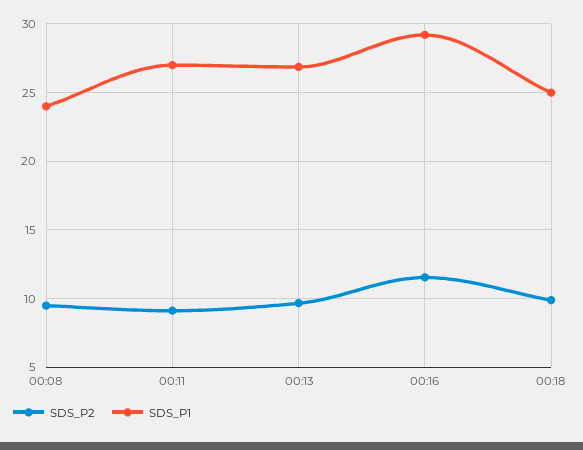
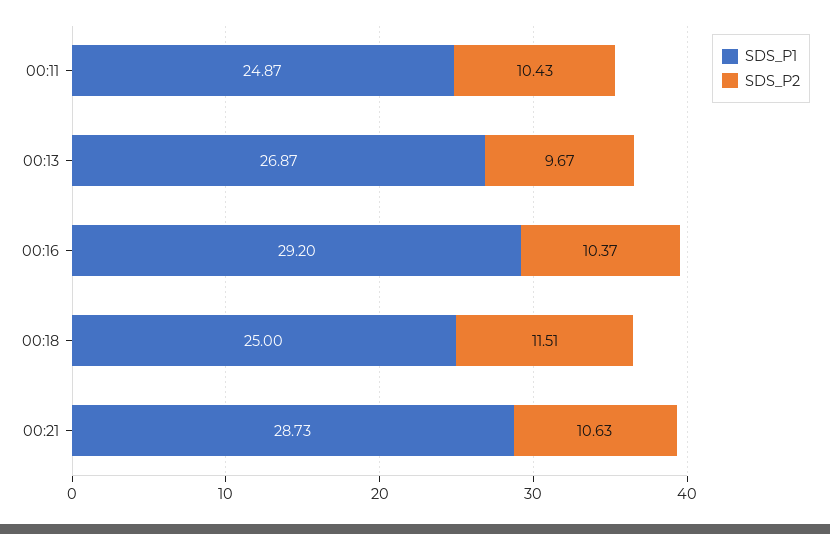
SDS_P2, 00:08: 9.5 -> none
SDS_P1, 00:08: 24 -> none
SDS_P2, 00:11: 9 -> 10.43
SDS_P1, 00:11: 27 -> 24.87
SDS_P2, 00:16: 11.5 -> 10.37
SDS_P2, 00:18: 10 -> 11.51
SDS_P1, 00:21: none -> 28.73
SDS_P2, 00:21: none -> 10.63

